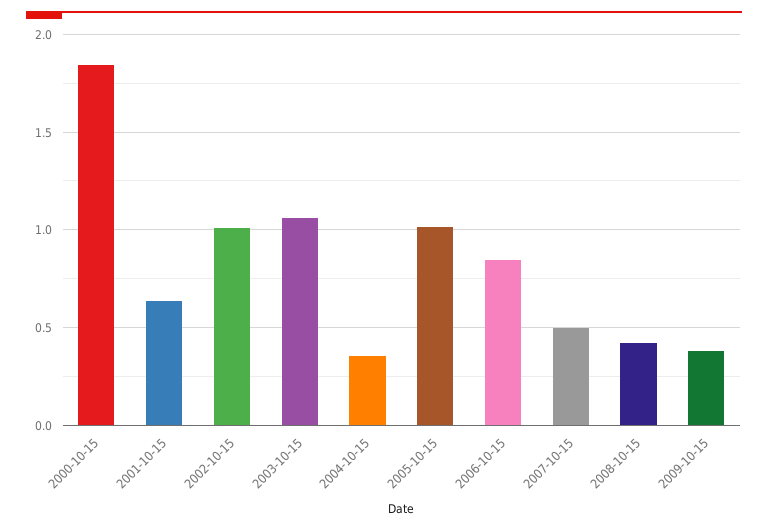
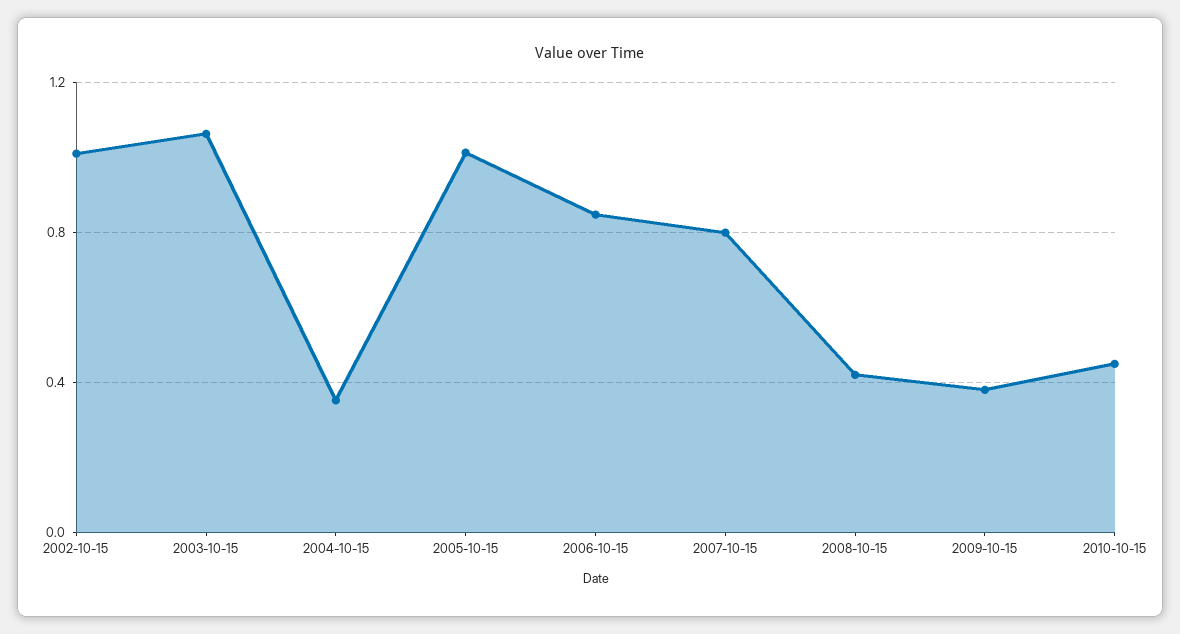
2000-10-15: 1.85 -> none
2001-10-15: 0.65 -> none
2007-10-15: 0.5 -> 0.8
2010-10-15: none -> 0.45

